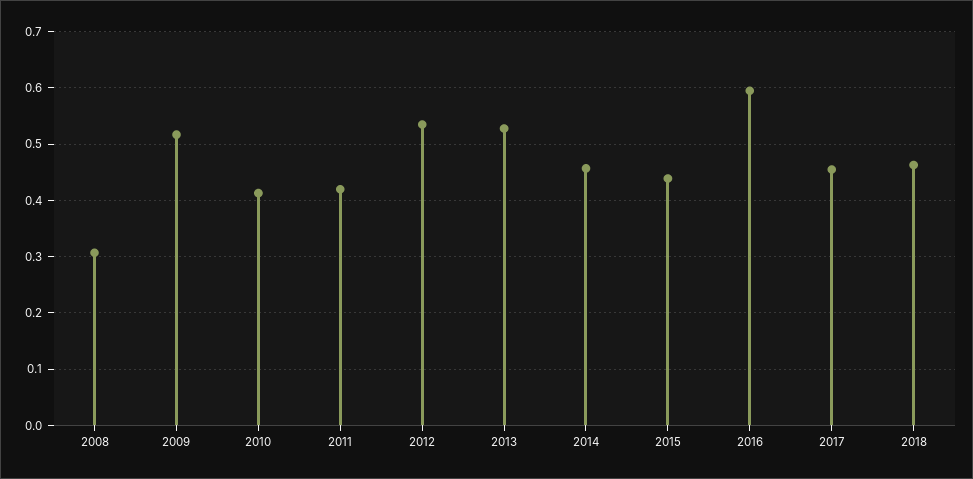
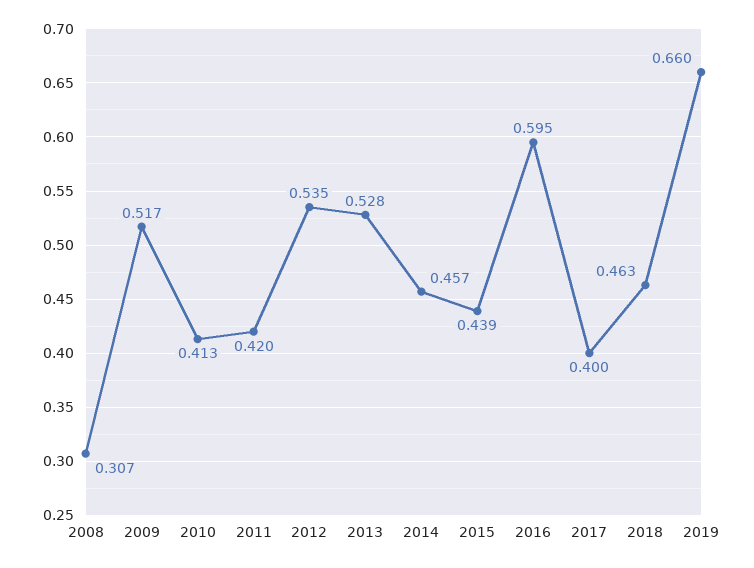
2017: 0.46 -> 0.4
2019: none -> 0.66

